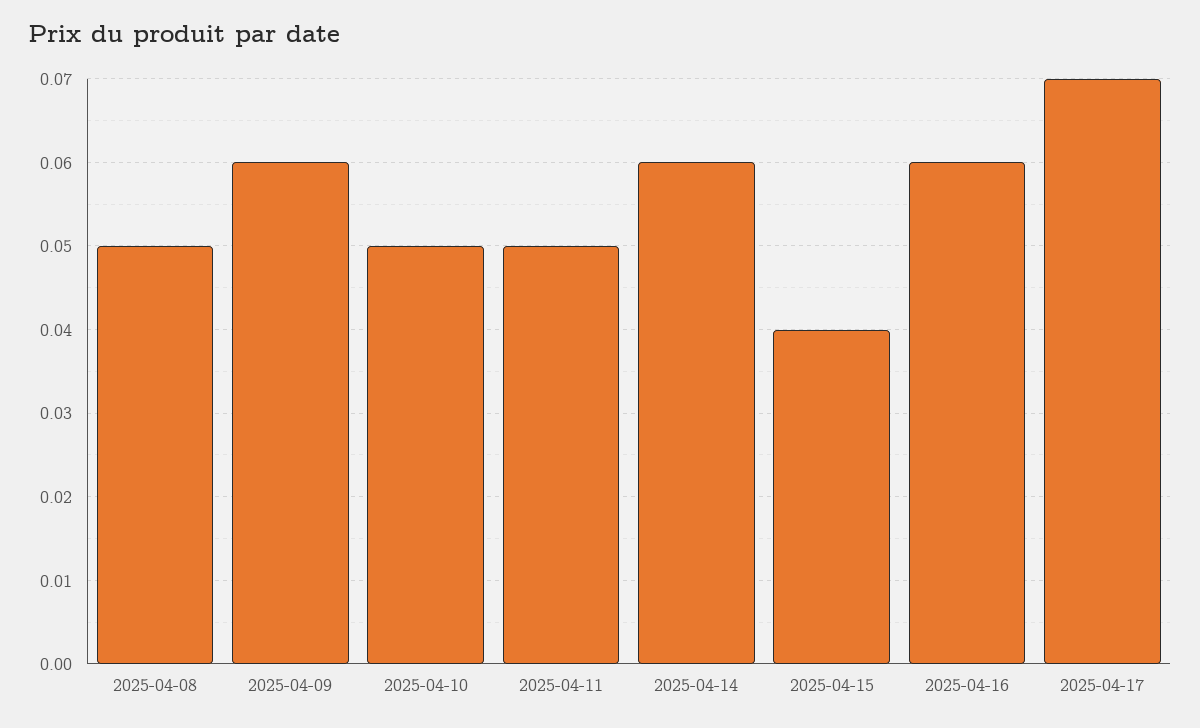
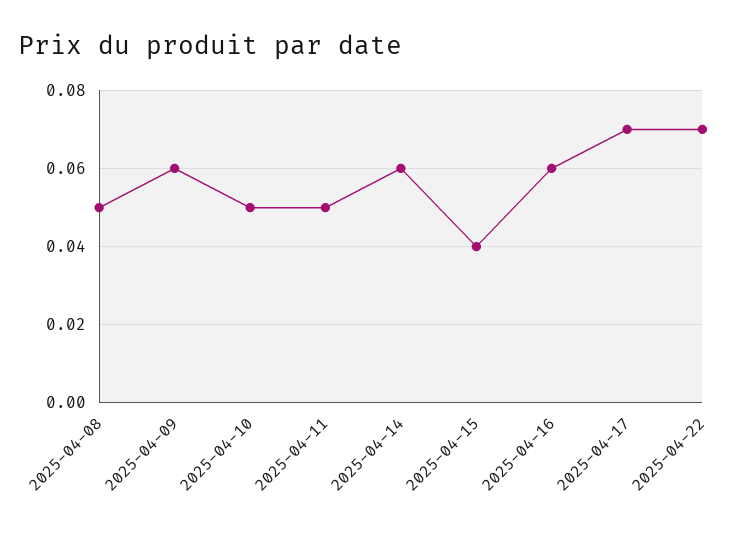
2025-04-22: none -> 0.07

